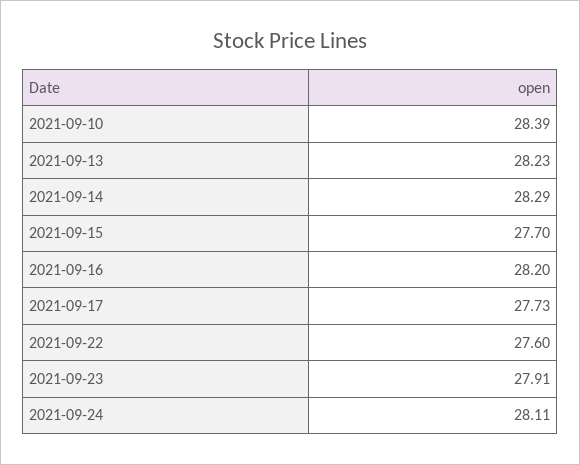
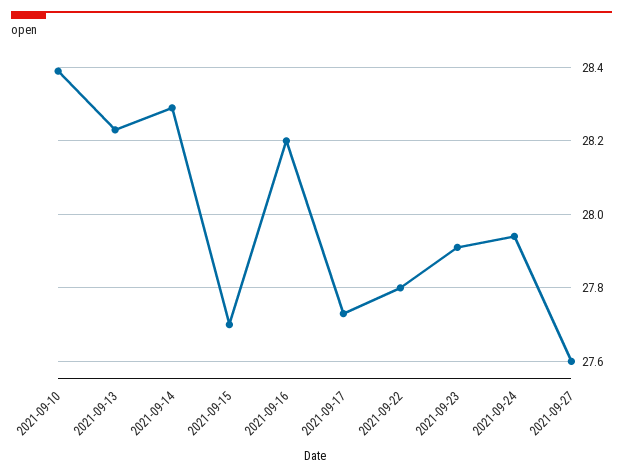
2021-09-22: 27.6 -> 27.8
2021-09-24: 28.11 -> 27.95
2021-09-27: none -> 27.6

